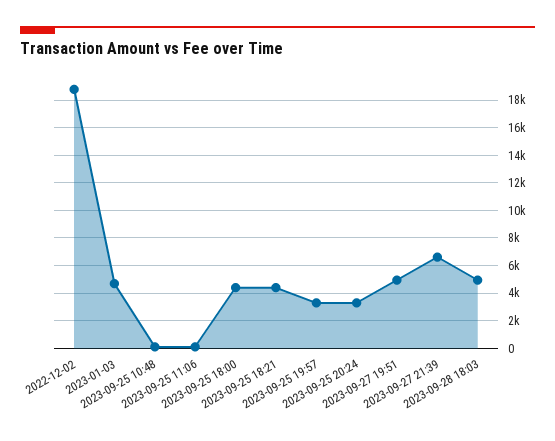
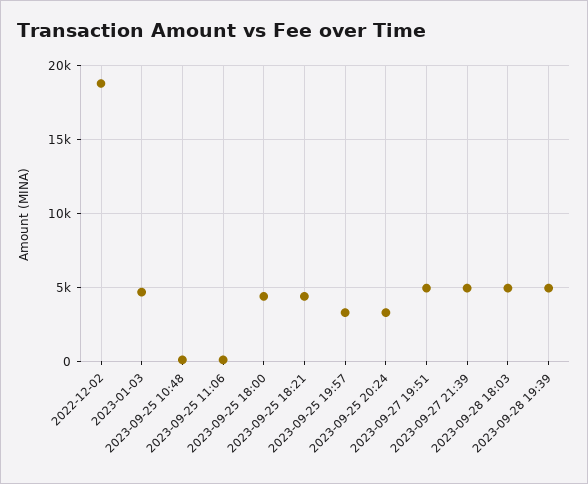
2023-09-27 21:39: 6500 -> 5000
2023-09-28 19:39: none -> 5000

